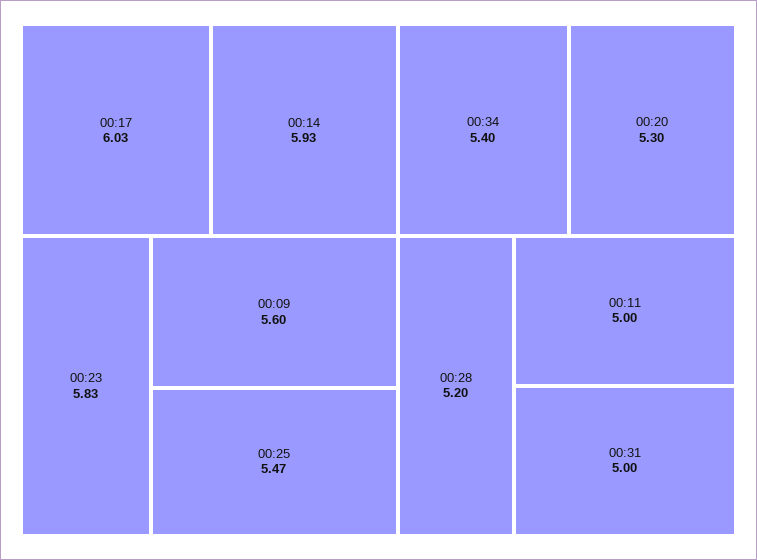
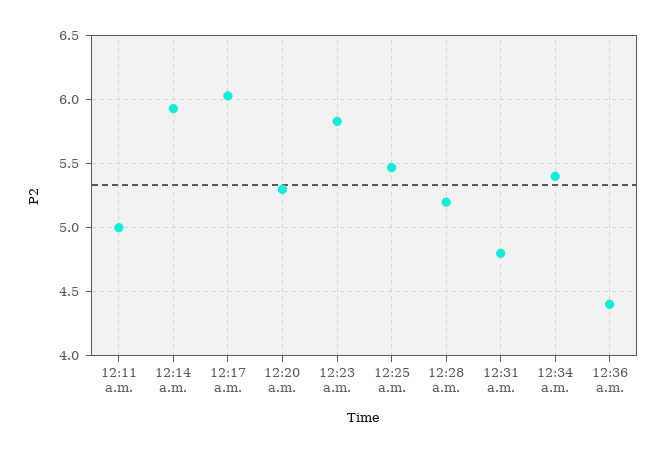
00:09: 5.6 -> none
00:31: 5 -> 4.8
12:36 a.m.: none -> 4.4

